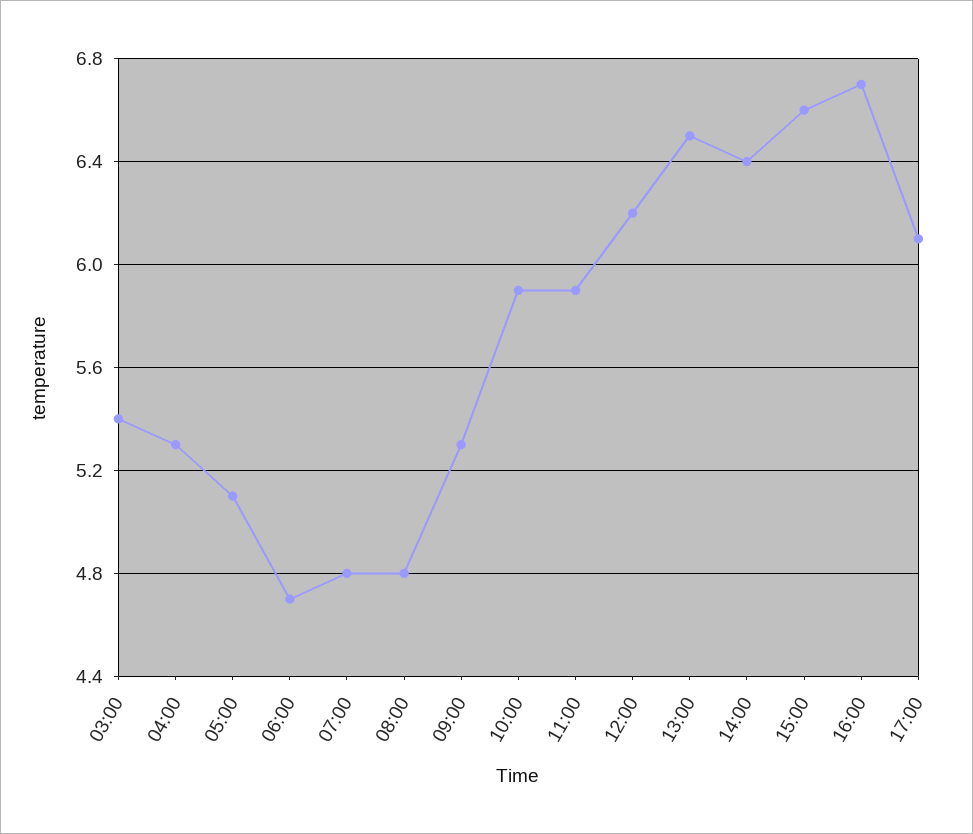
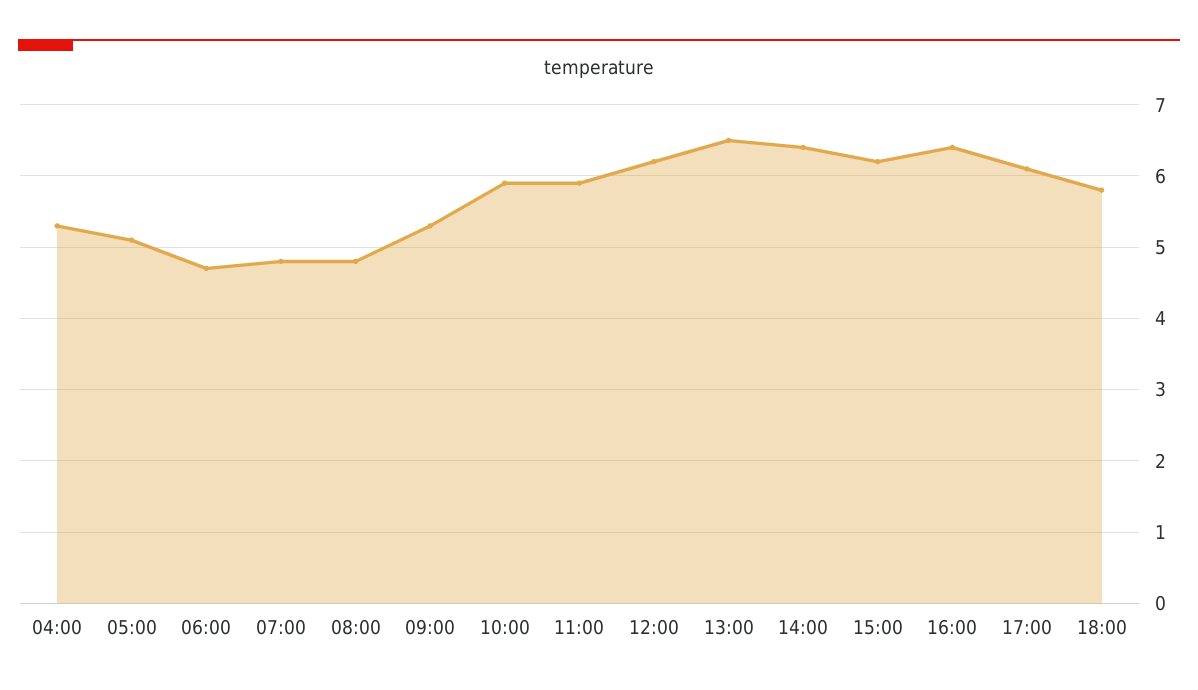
03:00: 5.4 -> none
15:00: 6.6 -> 6.2
16:00: 6.7 -> 6.4
18:00: none -> 5.8

